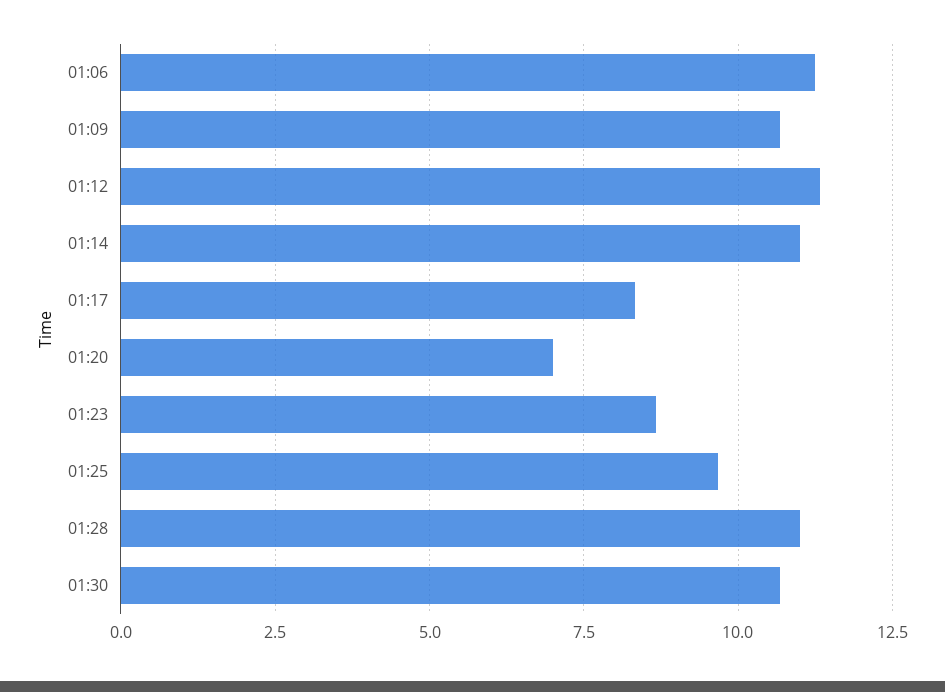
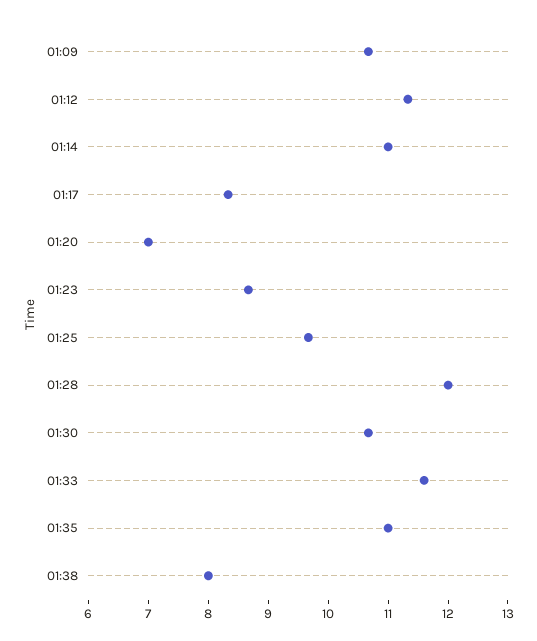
01:06: 11.25 -> none
01:28: 11 -> 12
01:33: none -> 11.6
01:35: none -> 11
01:38: none -> 8

